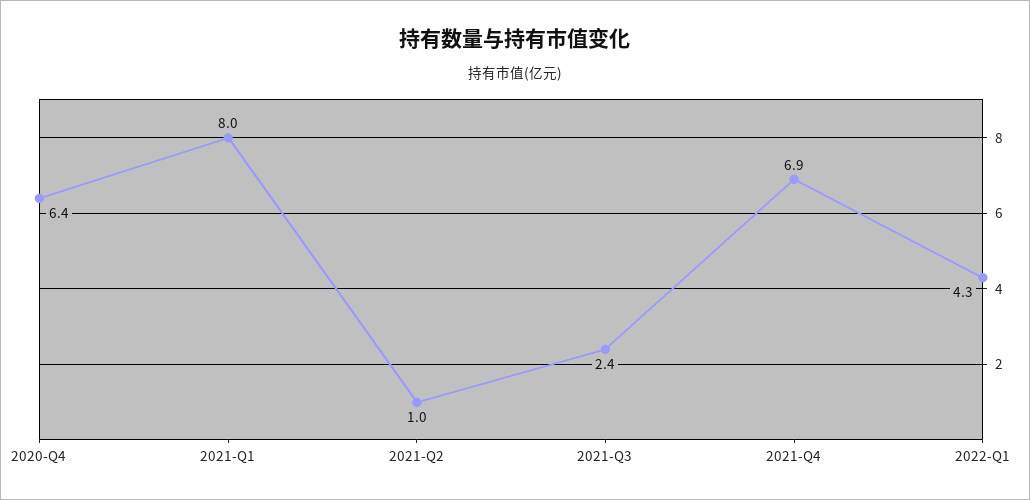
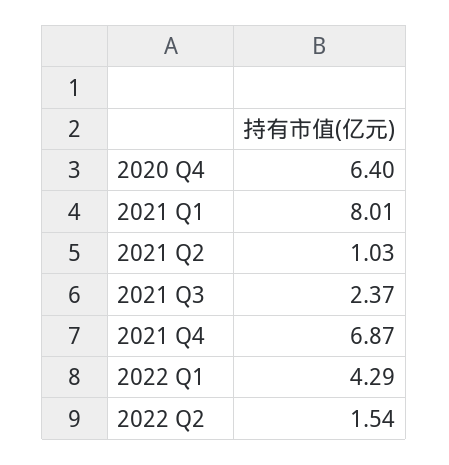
2022 Q2: none -> 1.54

